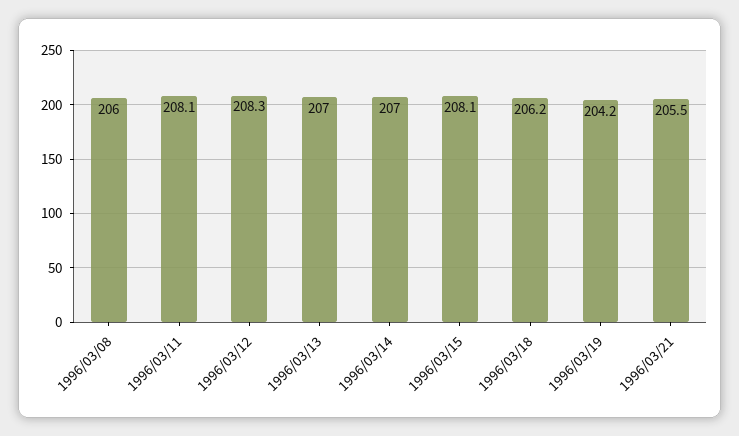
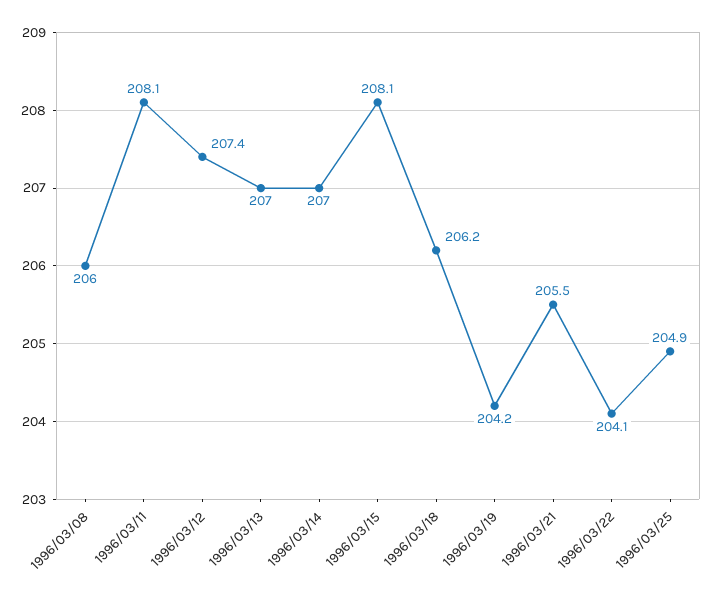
1996/03/12: 208.3 -> 207.4
1996/03/22: none -> 204.1
1996/03/25: none -> 204.9

